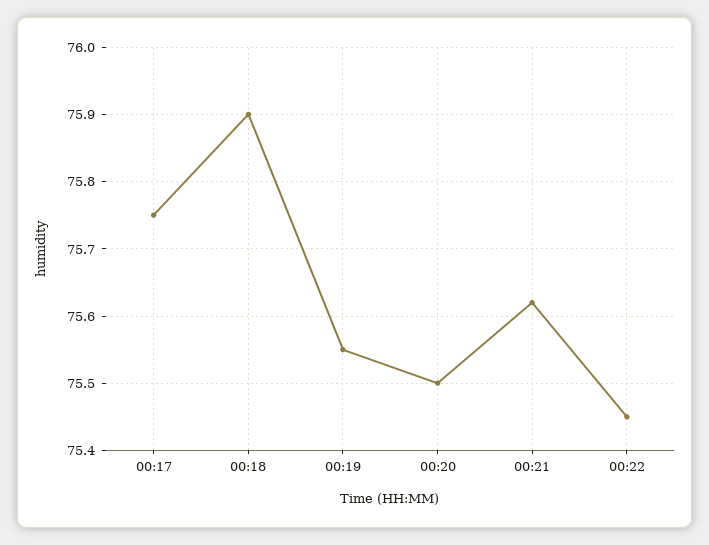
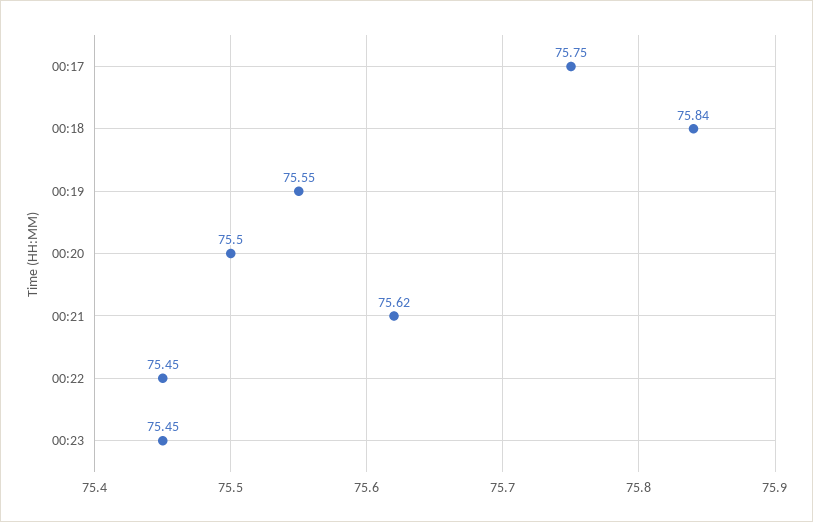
00:18: 75.9 -> 75.84
00:23: none -> 75.45

